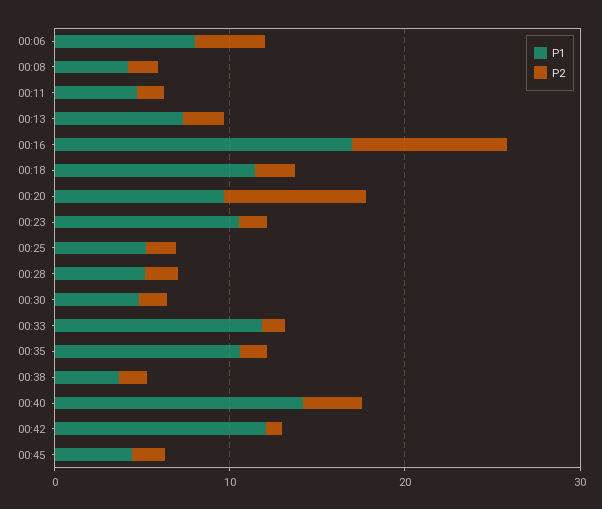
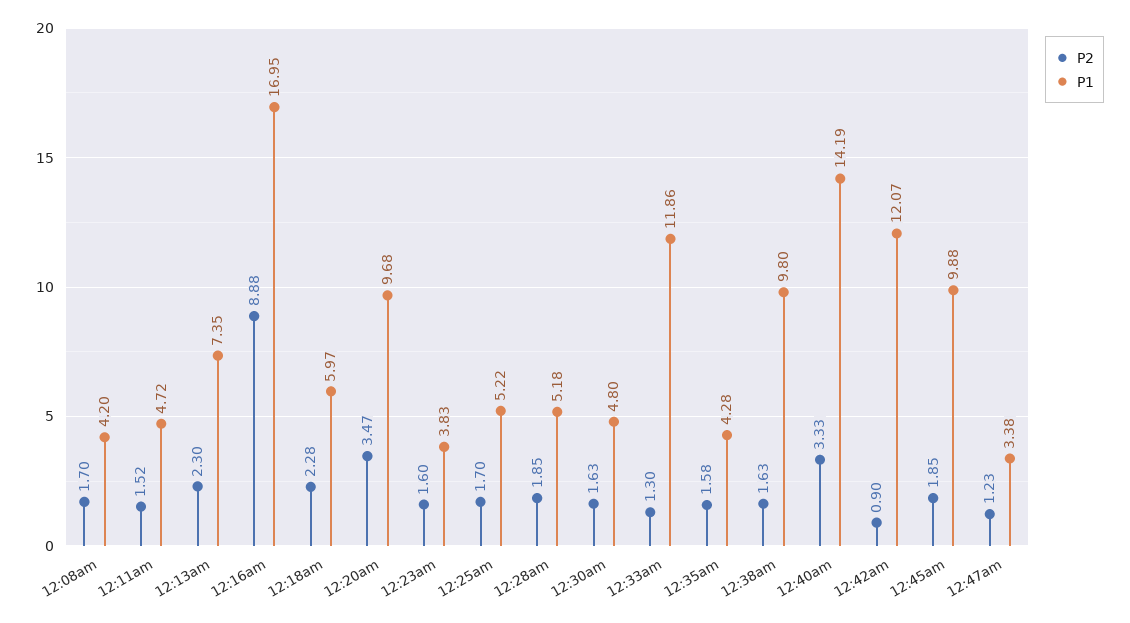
P1, 00:06: 8 -> none
P2, 00:06: 4 -> none
P1, 00:18: 12 -> 5.97
P2, 00:20: 8 -> 3.47
P1, 00:23: 10 -> 3.83
P1, 00:35: 10 -> 4.28
P1, 00:38: 4 -> 9.8
P1, 00:45: 4 -> 9.88
P2, 12:47am: none -> 1.23
P1, 12:47am: none -> 3.38

